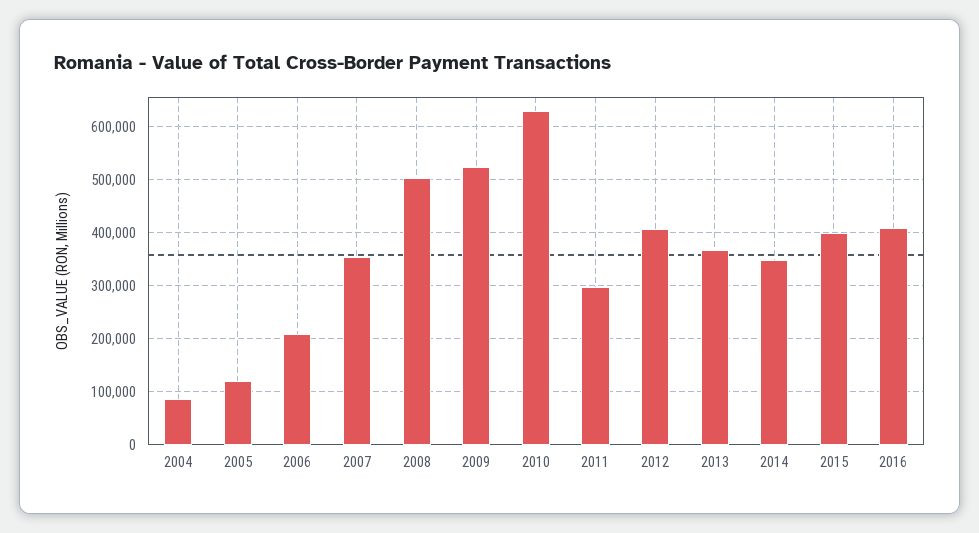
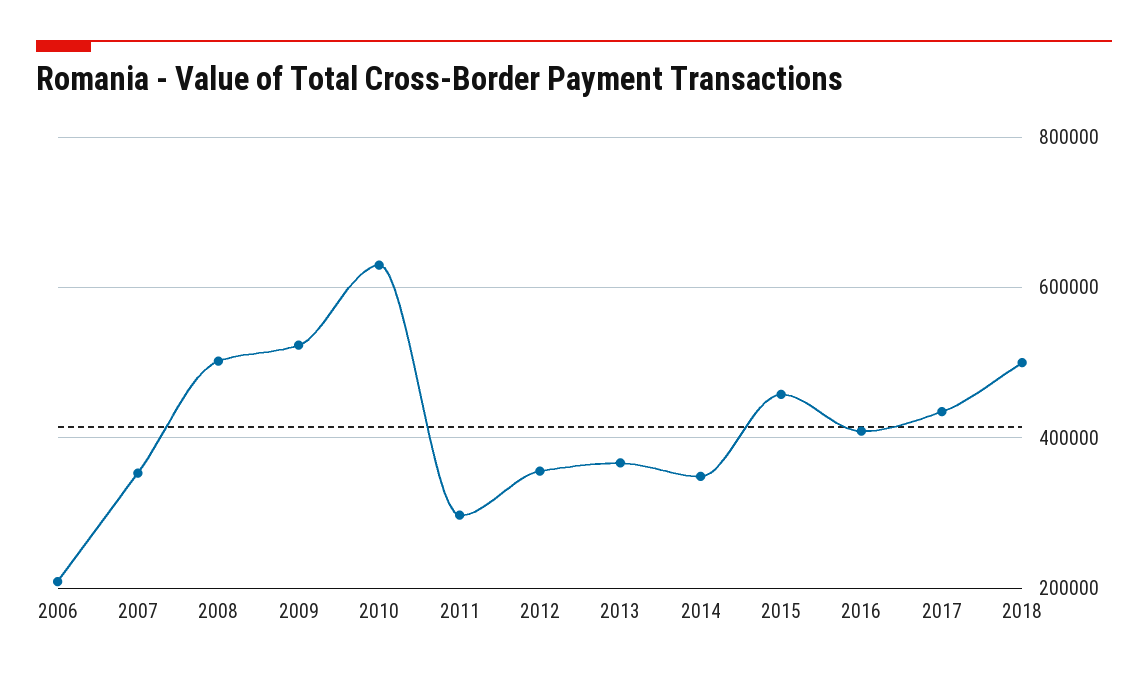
2004: 80000 -> none
2005: 120000 -> none
2012: 400000 -> 360000
2015: 400000 -> 460000
2017: none -> 440000
2018: none -> 500000

